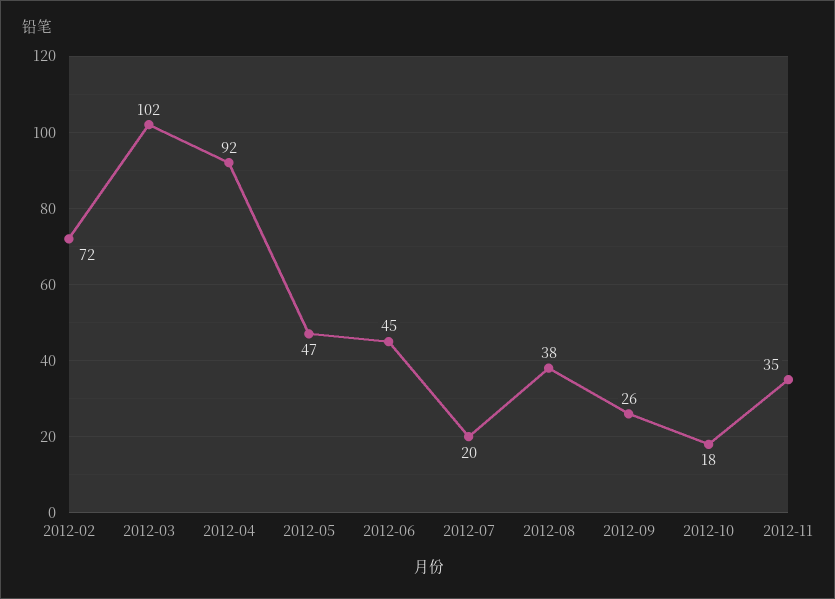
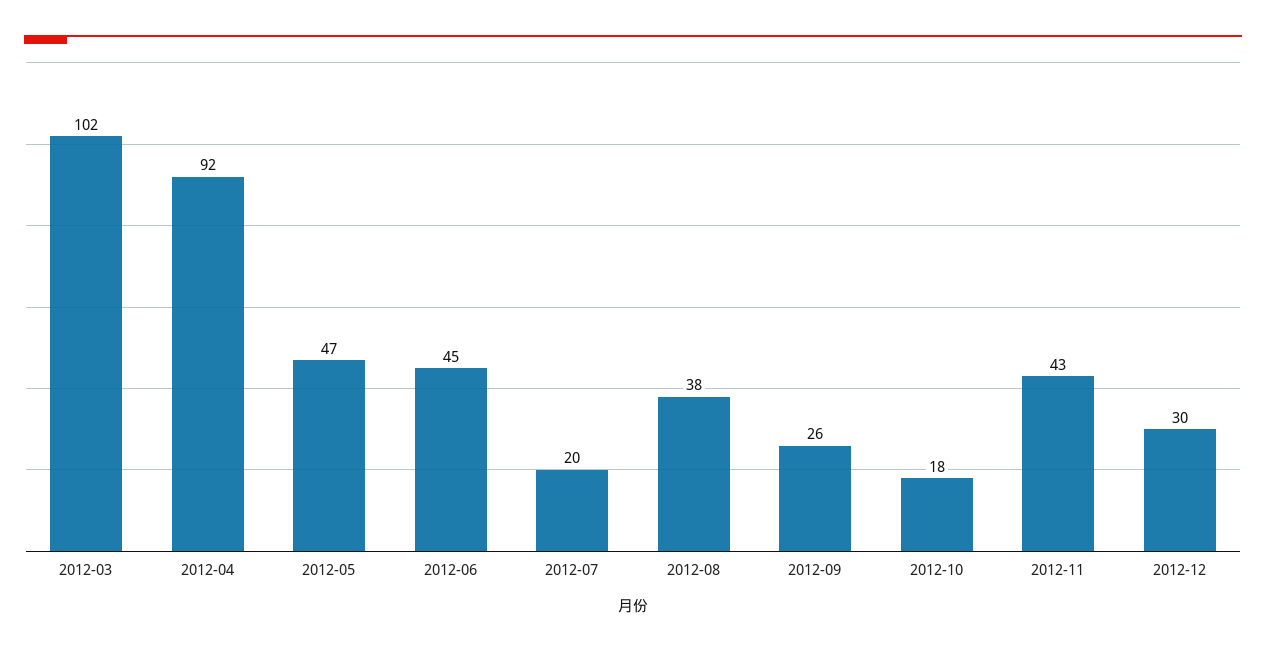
2012-02: 72 -> none
2012-11: 35 -> 43
2012-12: none -> 30

